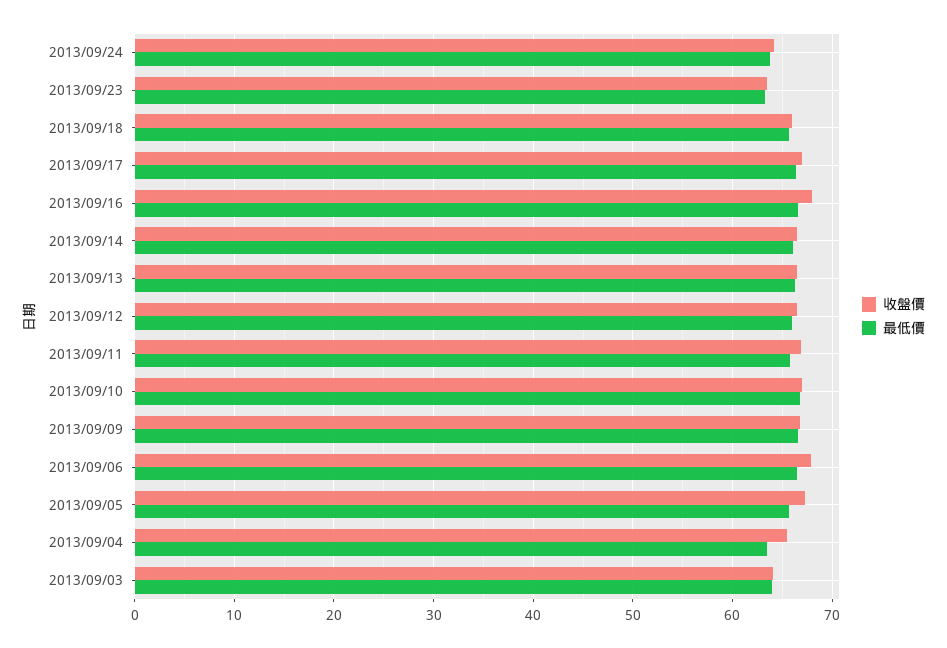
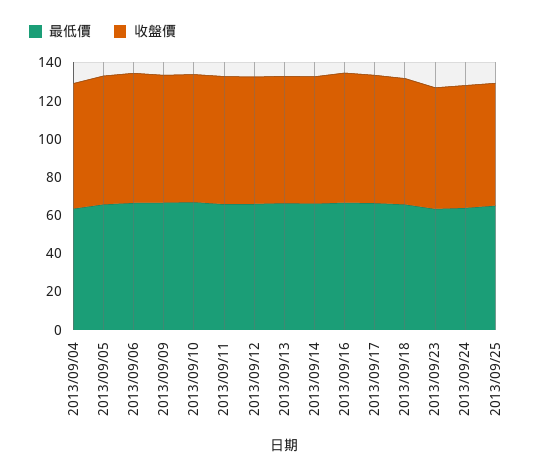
收盤價, 2013/09/03: 64 -> none
最低價, 2013/09/03: 64 -> none
最低價, 2013/09/25: none -> 65
收盤價, 2013/09/25: none -> 65

